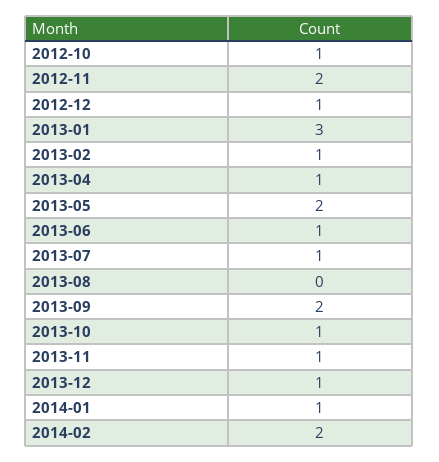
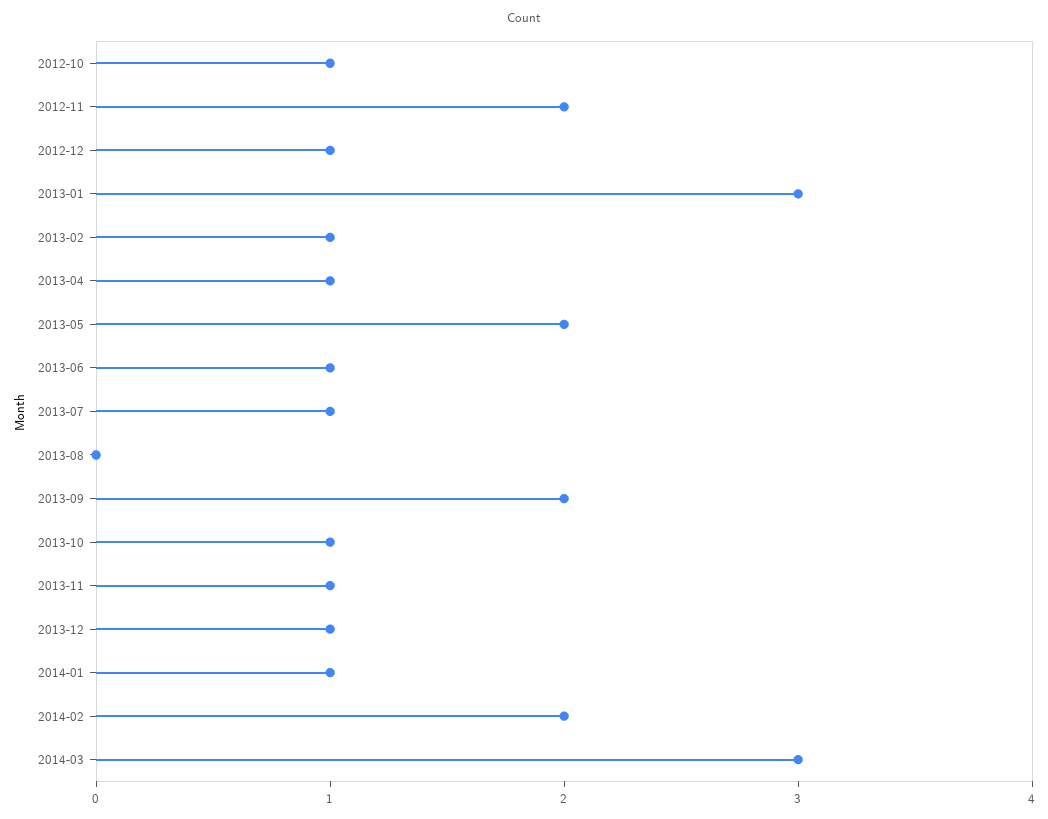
2014-03: none -> 3

